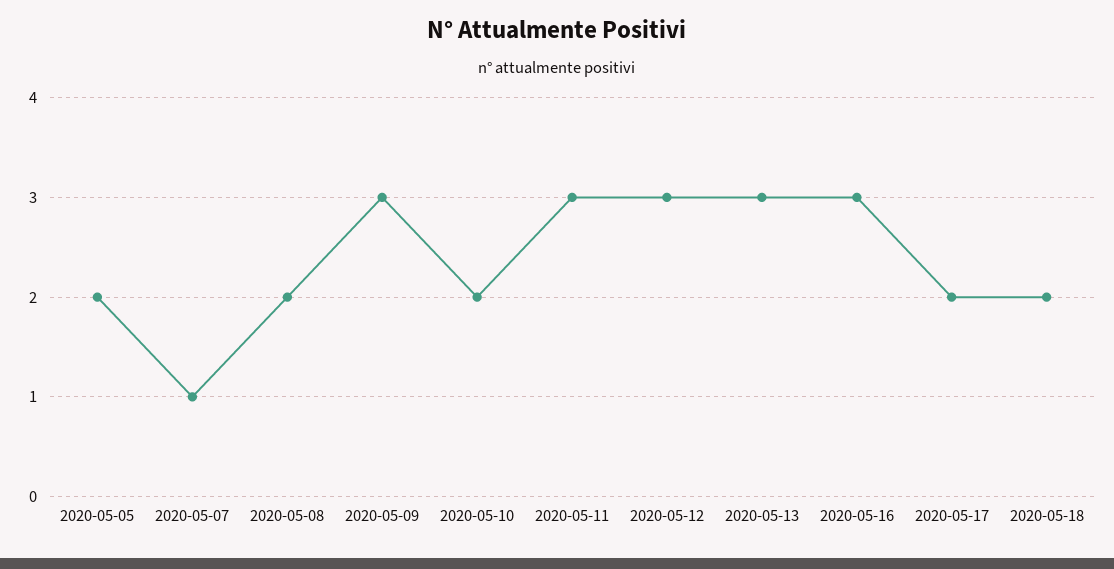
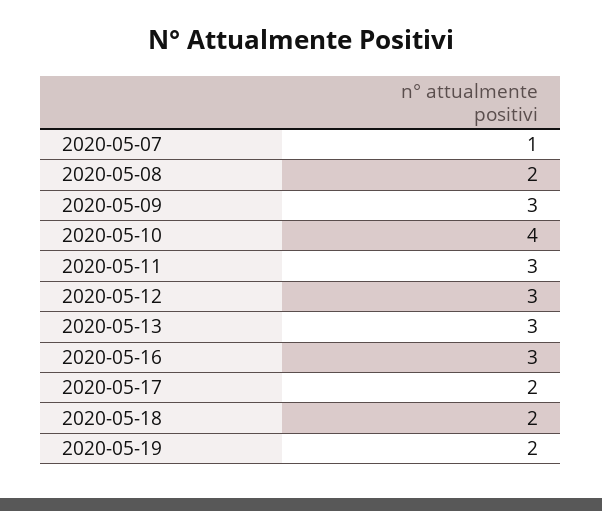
2020-05-05: 2 -> none
2020-05-10: 2 -> 4
2020-05-19: none -> 2

